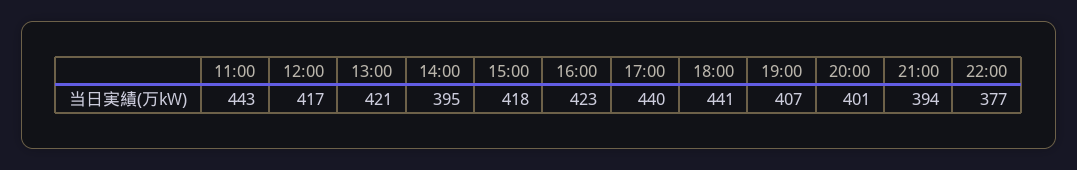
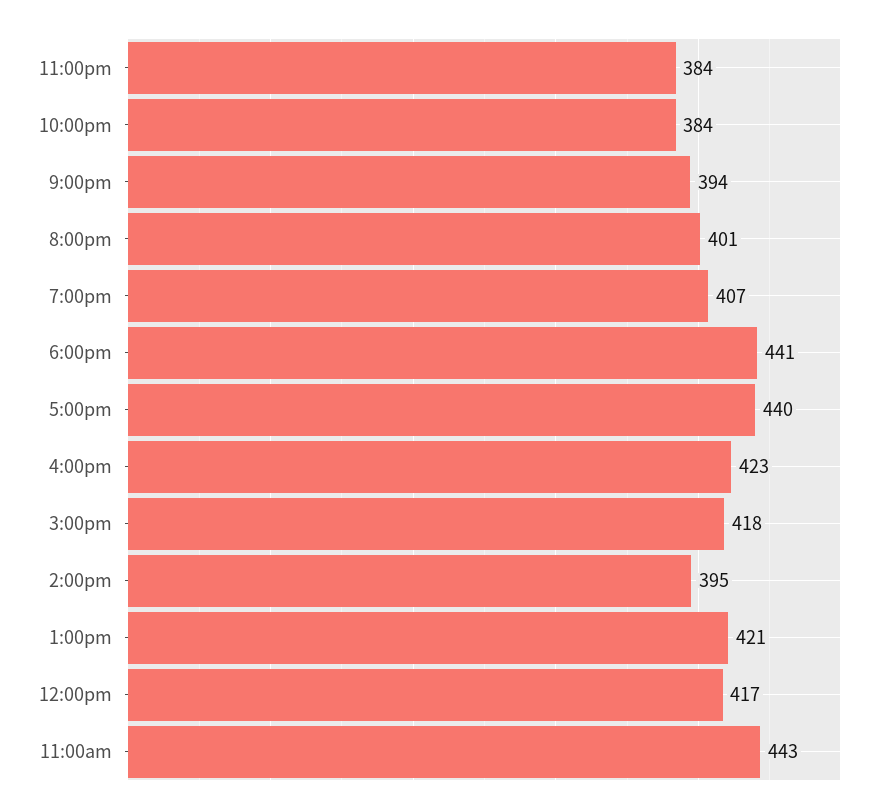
22:00: 377 -> 384
11:00pm: none -> 384

